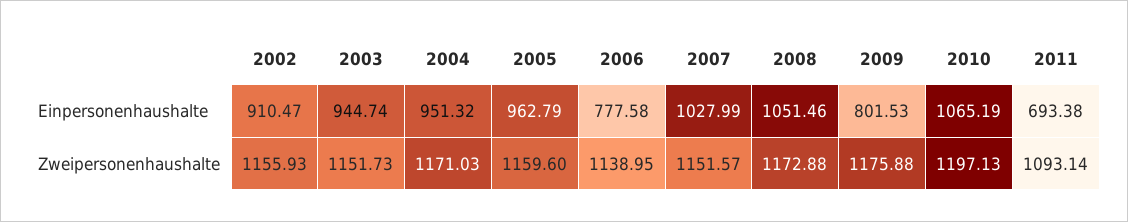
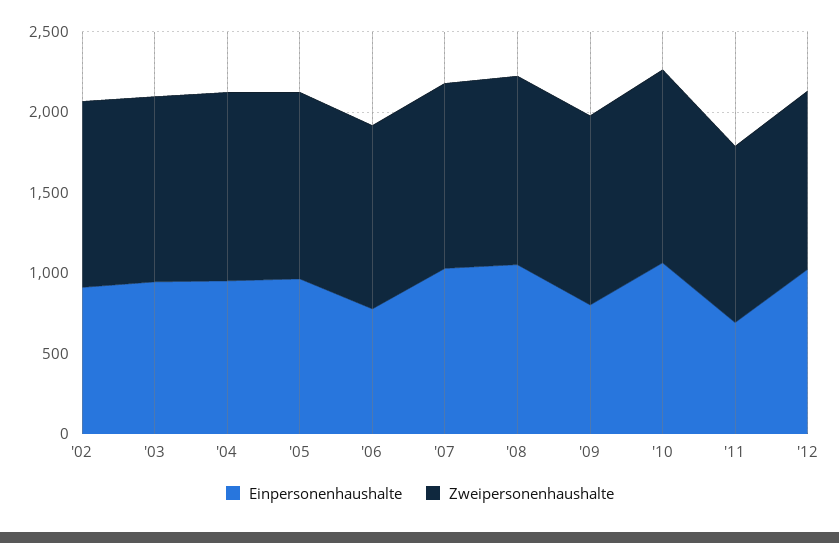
Einpersonenhaushalte, '12: none -> 1000
Zweipersonenhaushalte, '12: none -> 1100

